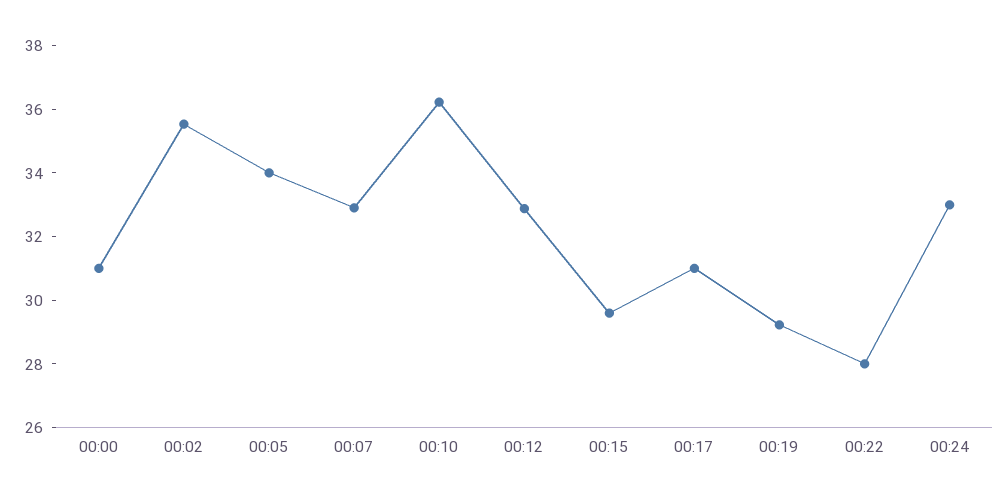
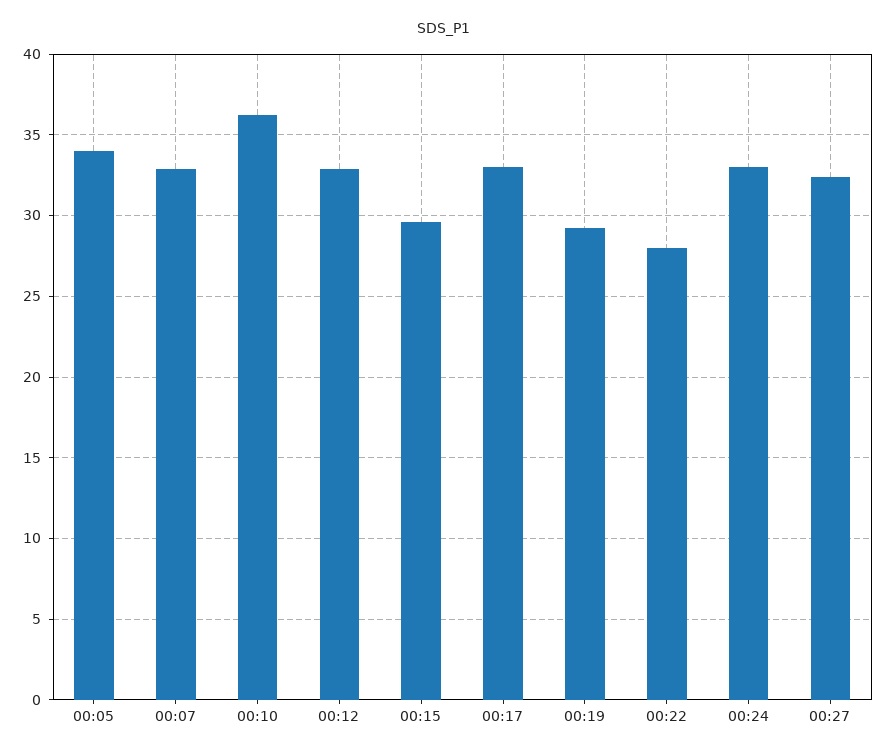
00:00: 31 -> none
00:02: 35.5 -> none
00:17: 31 -> 33
00:27: none -> 32.5

